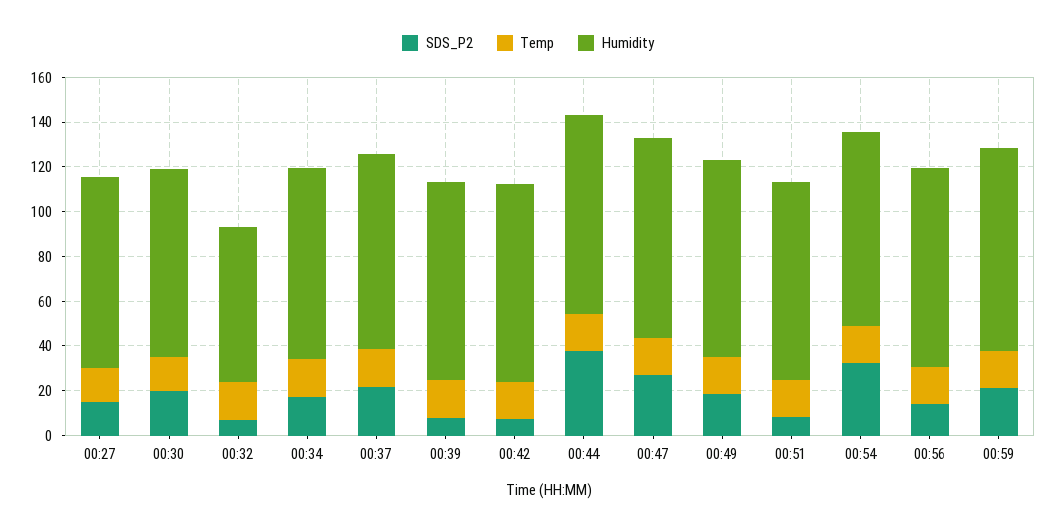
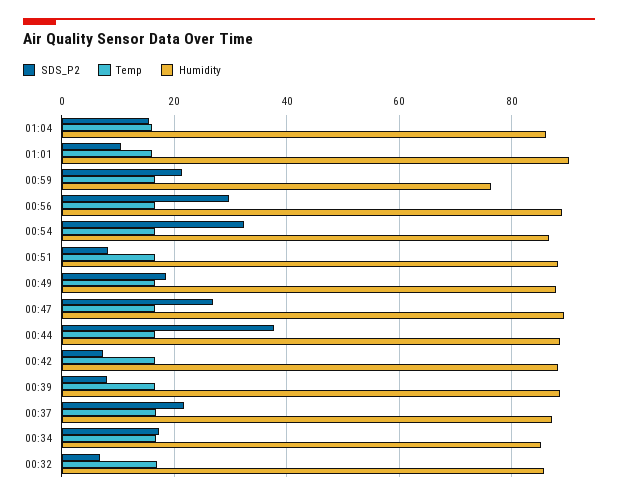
SDS_P2, 00:27: 15 -> none
Temp, 00:27: 15 -> none
Humidity, 00:27: 85 -> none
SDS_P2, 00:30: 20 -> none
Temp, 00:30: 15 -> none
Humidity, 00:30: 85 -> none
Humidity, 00:32: 70 -> 86
SDS_P2, 00:56: 15 -> 30
Humidity, 00:59: 90 -> 76
SDS_P2, 01:04: none -> 16
Temp, 01:04: none -> 16
Humidity, 01:04: none -> 86
SDS_P2, 01:01: none -> 10
Temp, 01:01: none -> 16
Humidity, 01:01: none -> 90

